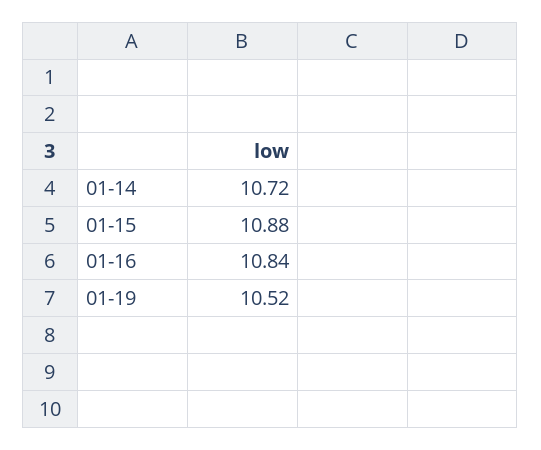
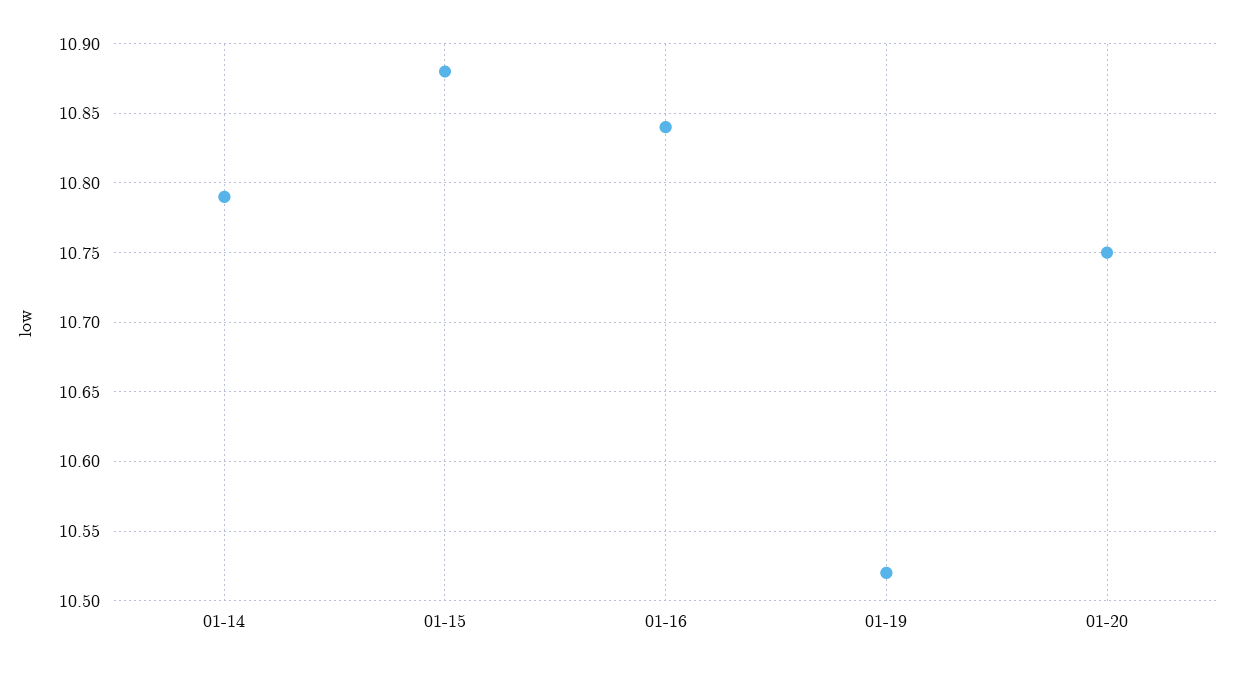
01-14: 10.72 -> 10.79
01-20: none -> 10.75

